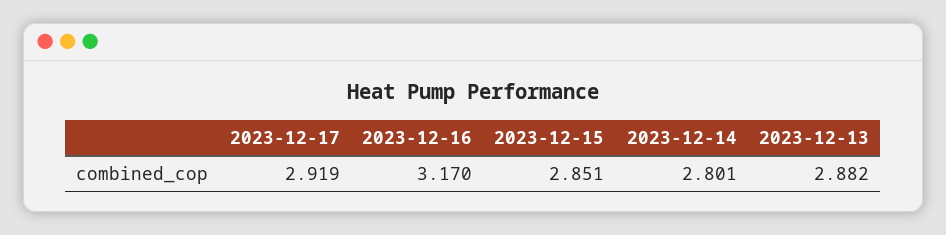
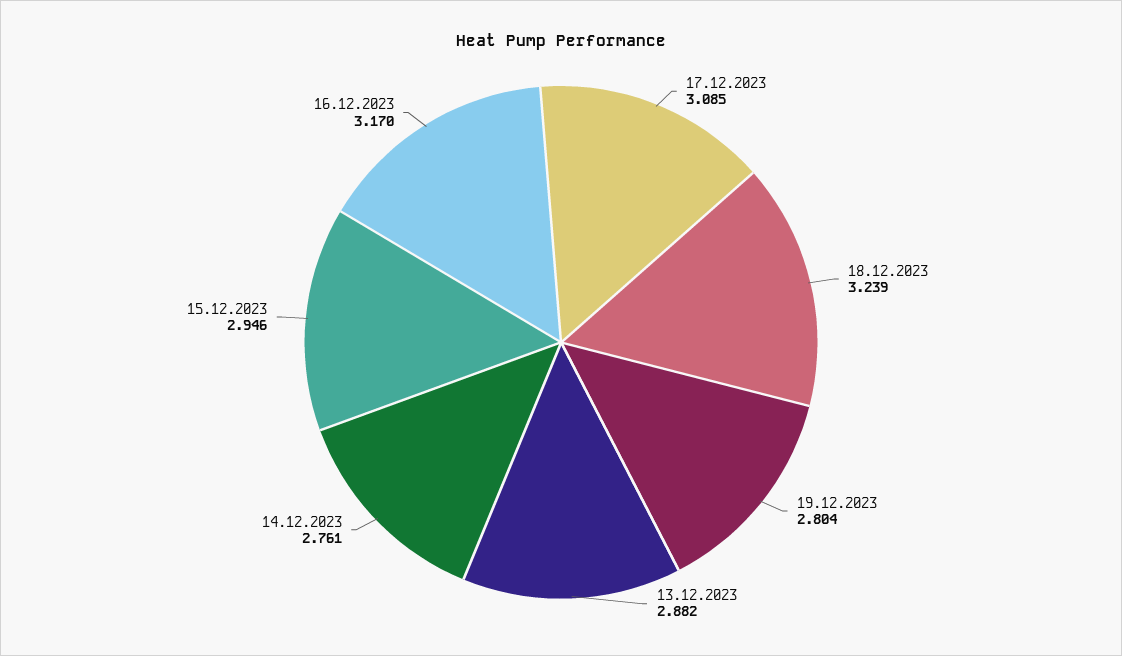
2023-12-17: 2.919 -> 3.085
2023-12-15: 2.851 -> 2.946
2023-12-14: 2.801 -> 2.761
18.12.2023: none -> 3.239
19.12.2023: none -> 2.804

